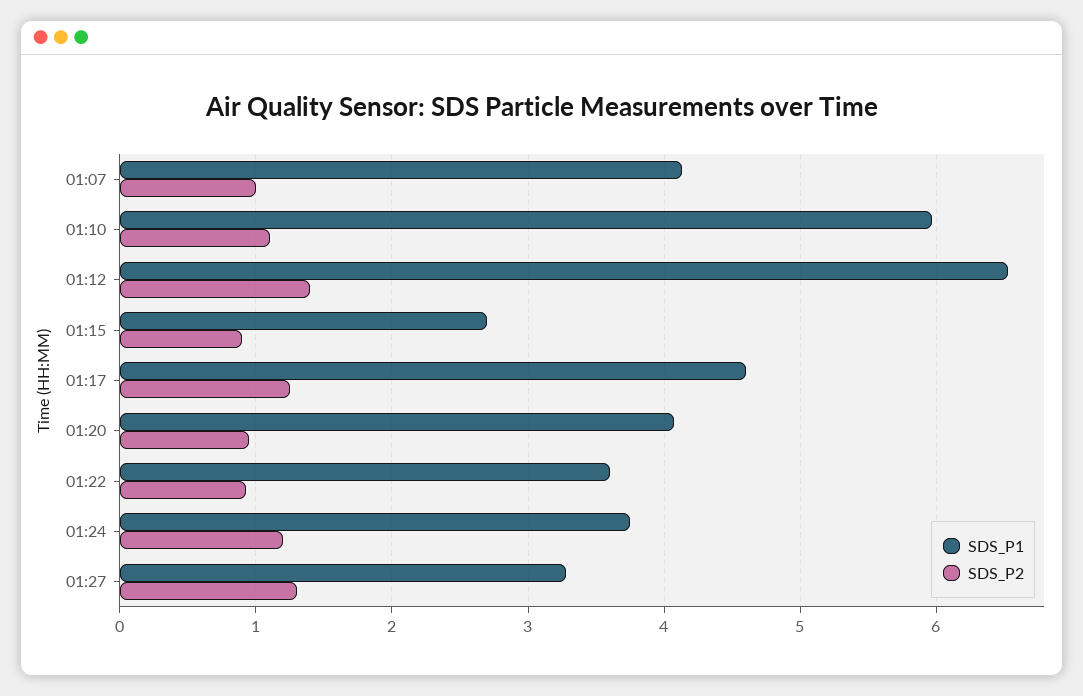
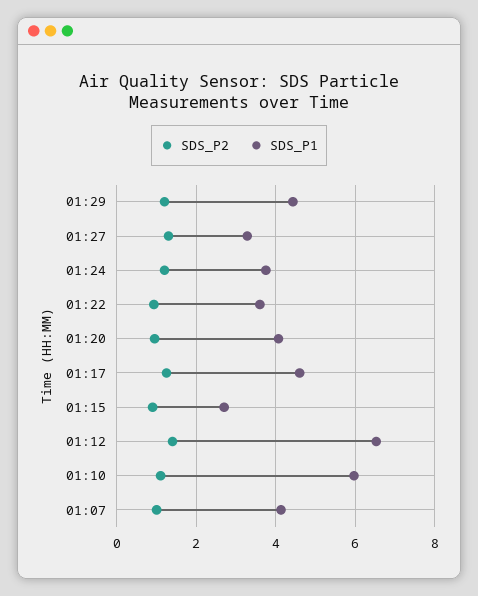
SDS_P2, 01:29: none -> 1.2
SDS_P1, 01:29: none -> 4.4

